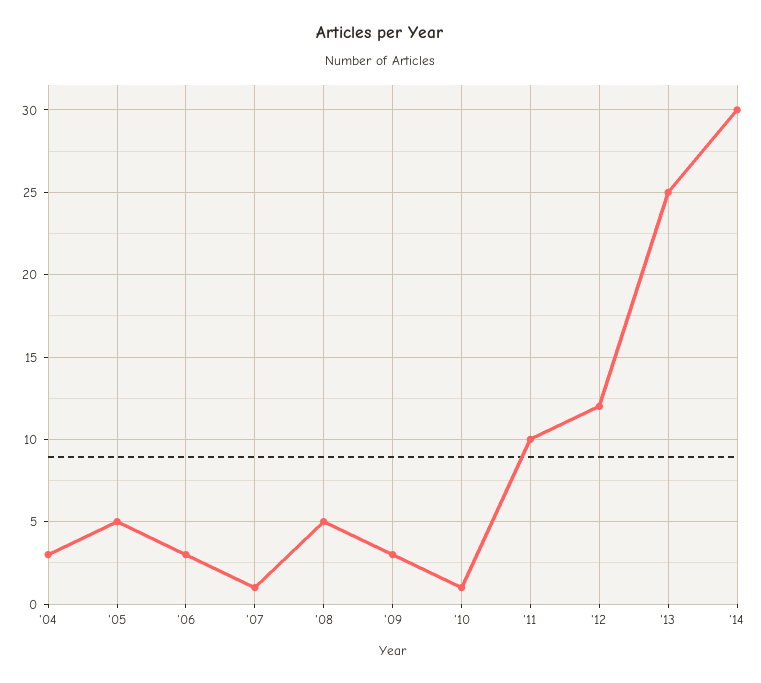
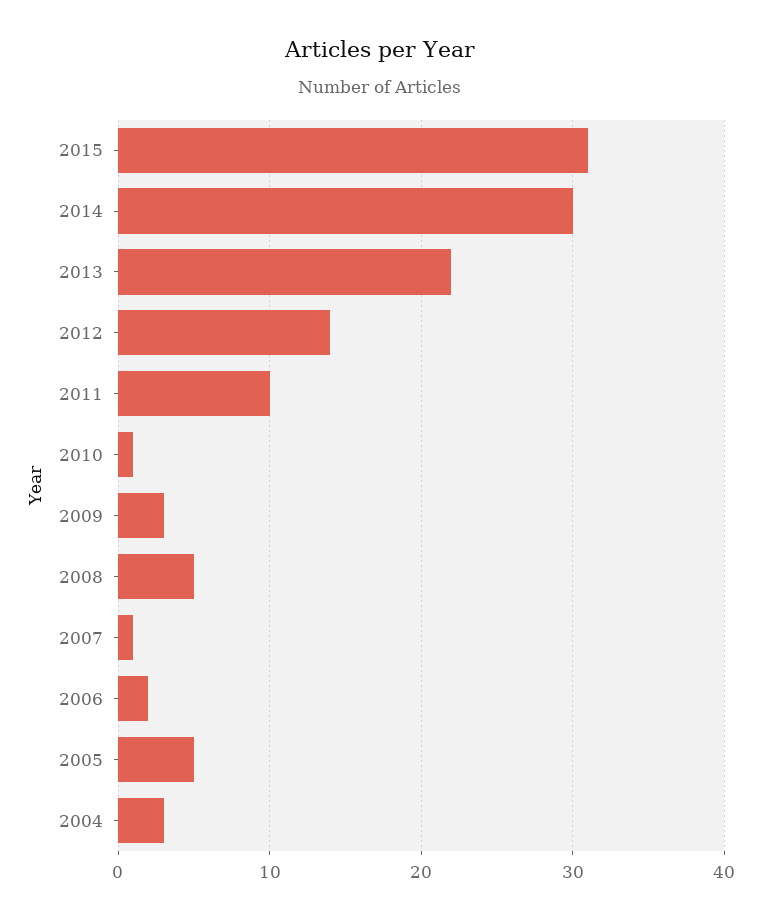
'06: 3 -> 2
'12: 12 -> 14
'13: 25 -> 22
2015: none -> 31

